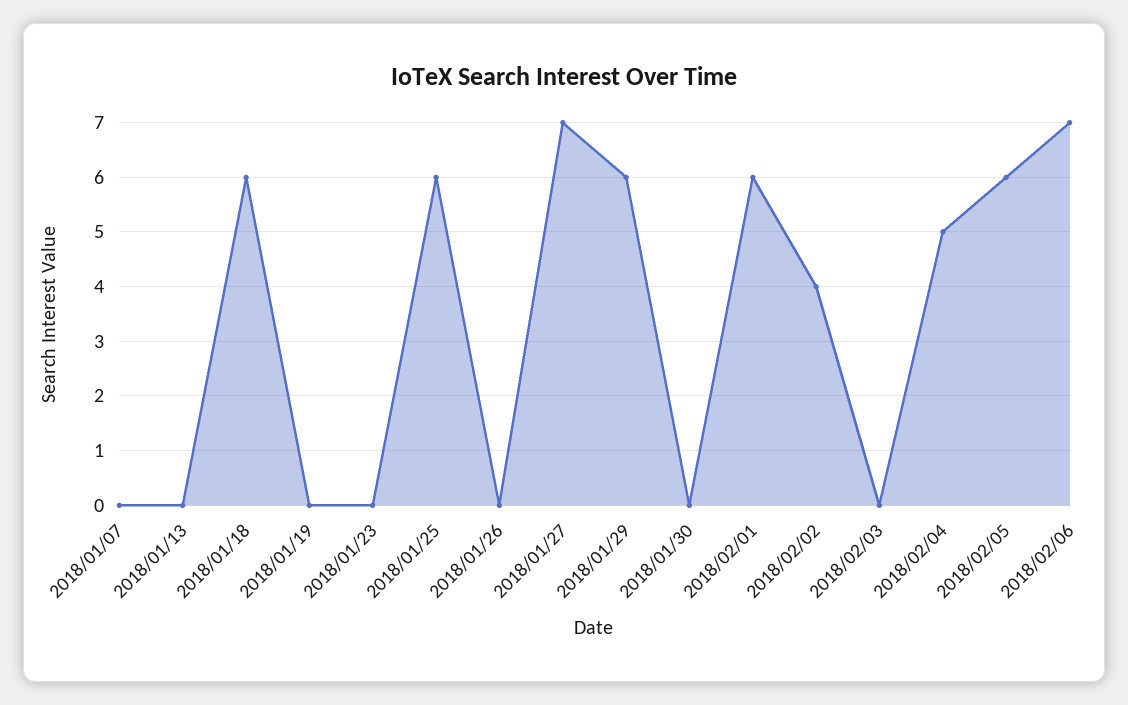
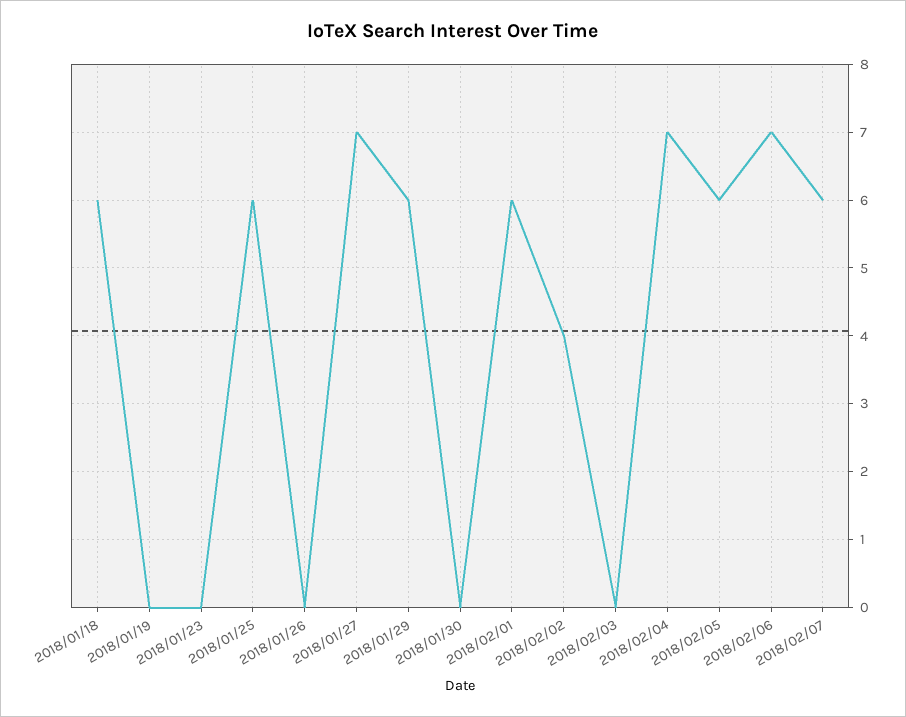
2018/01/07: 0 -> none
2018/01/13: 0 -> none
2018/02/04: 5 -> 7
2018/02/07: none -> 6

